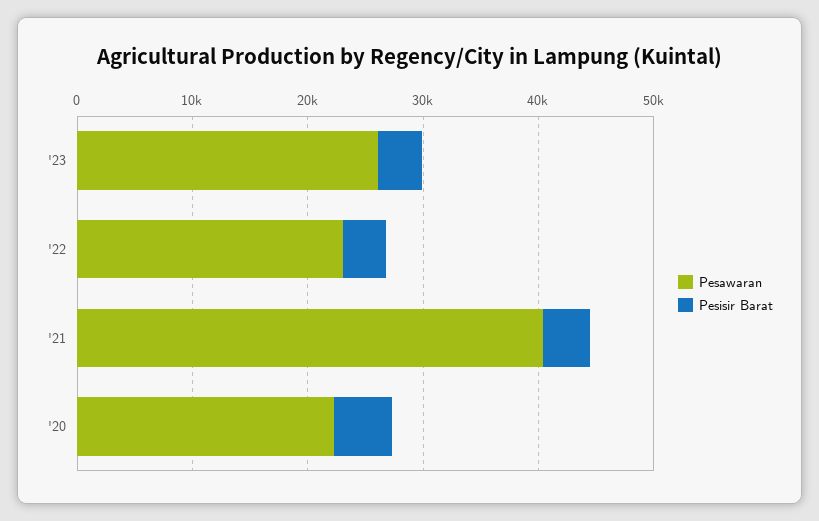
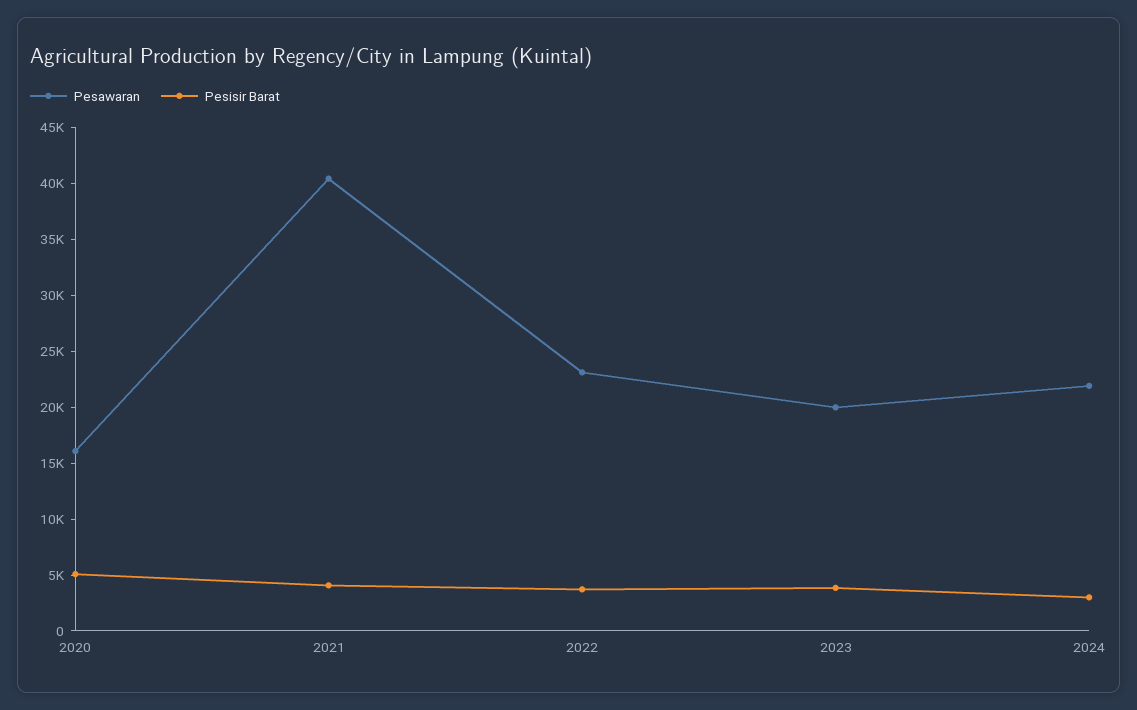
Pesawaran, '23: 26000 -> 20000
Pesawaran, '20: 22000 -> 16000
Pesawaran, 2024: none -> 22000
Pesisir Barat, 2024: none -> 3000

